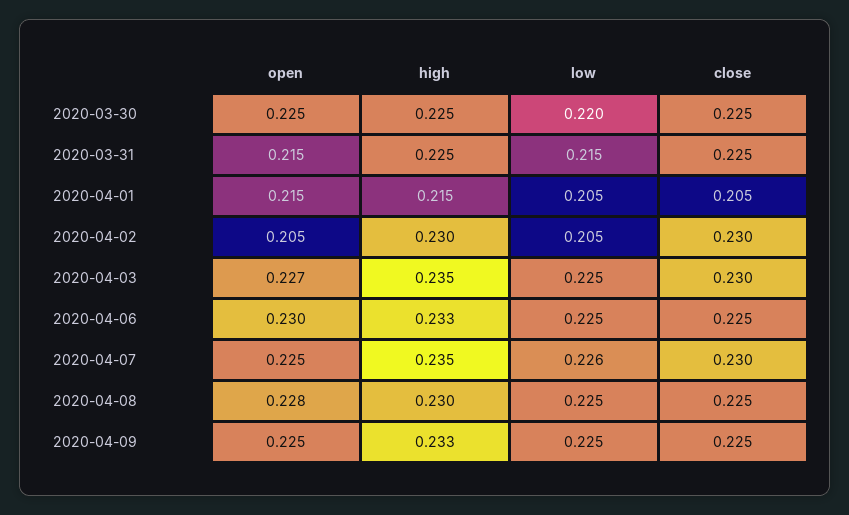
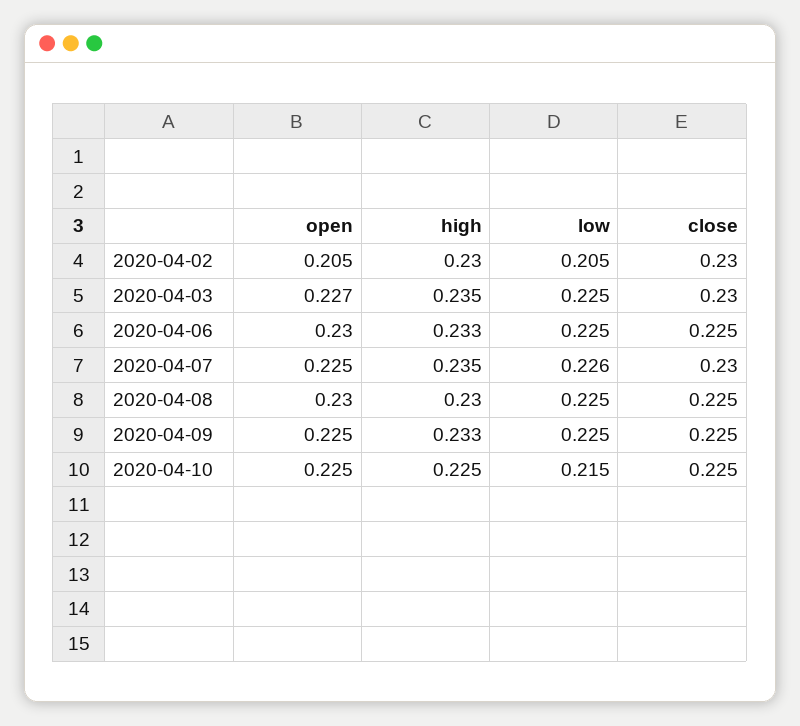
open, 2020-03-30: 0.225 -> none
high, 2020-03-30: 0.225 -> none
low, 2020-03-30: 0.22 -> none
close, 2020-03-30: 0.225 -> none
open, 2020-03-31: 0.215 -> none
high, 2020-03-31: 0.225 -> none
low, 2020-03-31: 0.215 -> none
close, 2020-03-31: 0.225 -> none
open, 2020-04-01: 0.215 -> none
high, 2020-04-01: 0.215 -> none
low, 2020-04-01: 0.205 -> none
close, 2020-04-01: 0.205 -> none
open, 2020-04-08: 0.228 -> 0.23
open, 2020-04-10: none -> 0.225
high, 2020-04-10: none -> 0.225
low, 2020-04-10: none -> 0.215
close, 2020-04-10: none -> 0.225

